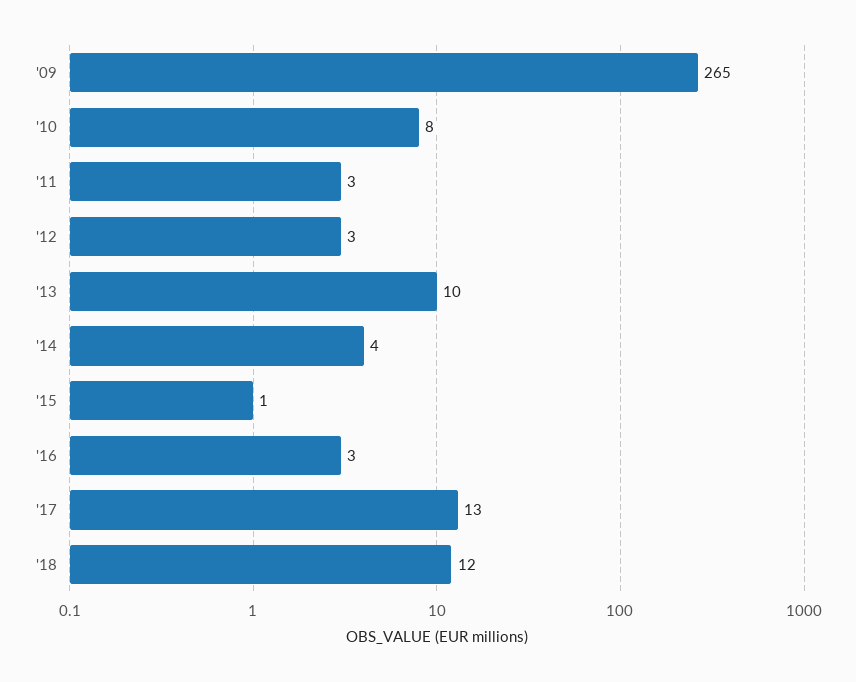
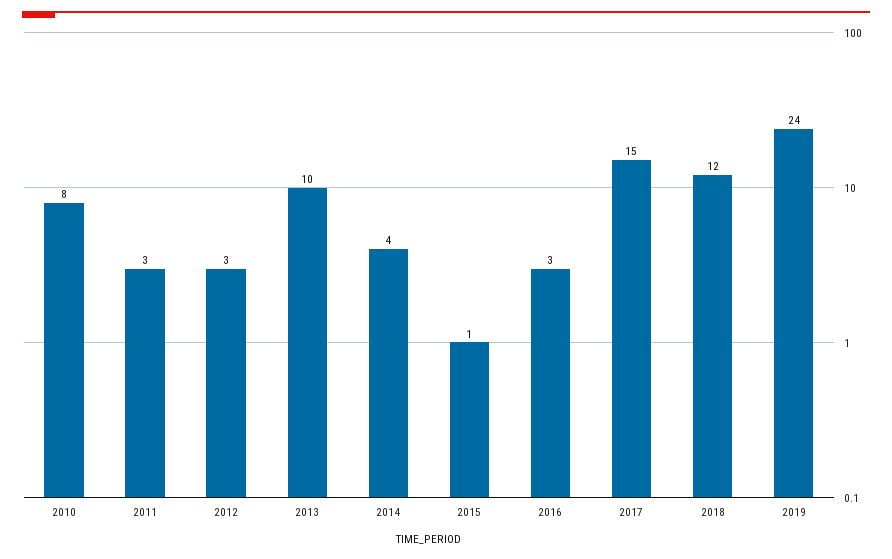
'09: 265 -> none
'17: 13 -> 15
2019: none -> 24

